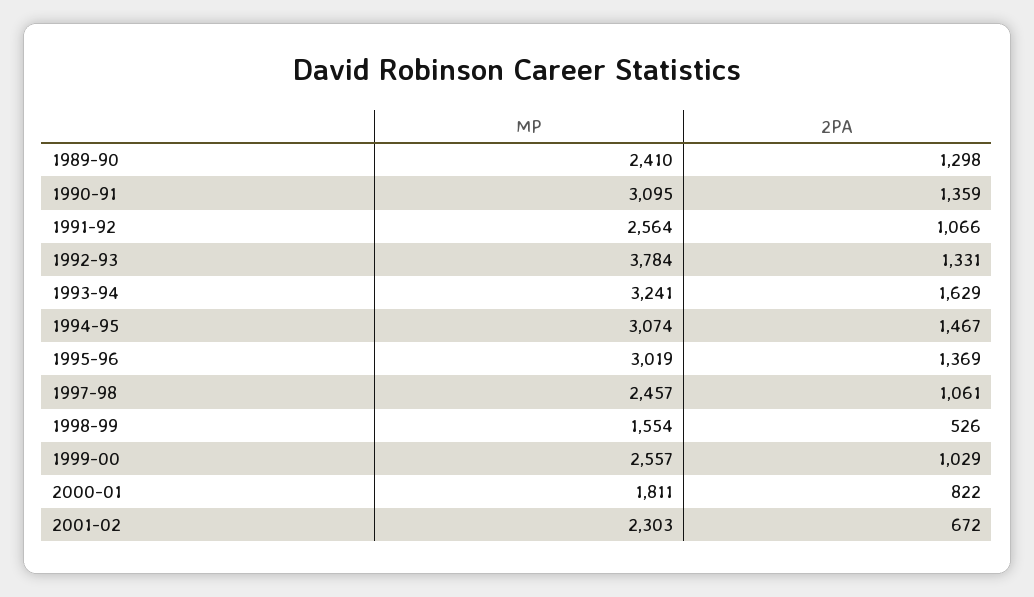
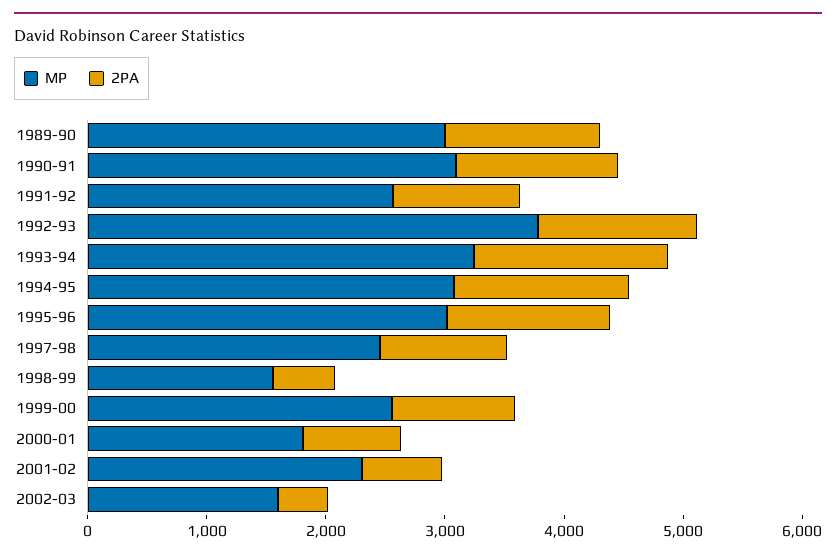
MP, 1989-90: 2410 -> 3000
MP, 2002-03: none -> 1600
2PA, 2002-03: none -> 400

